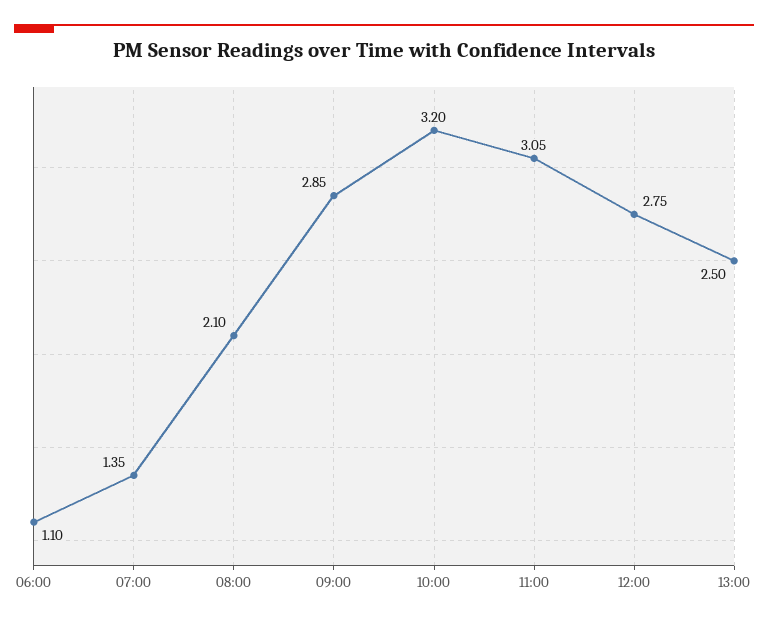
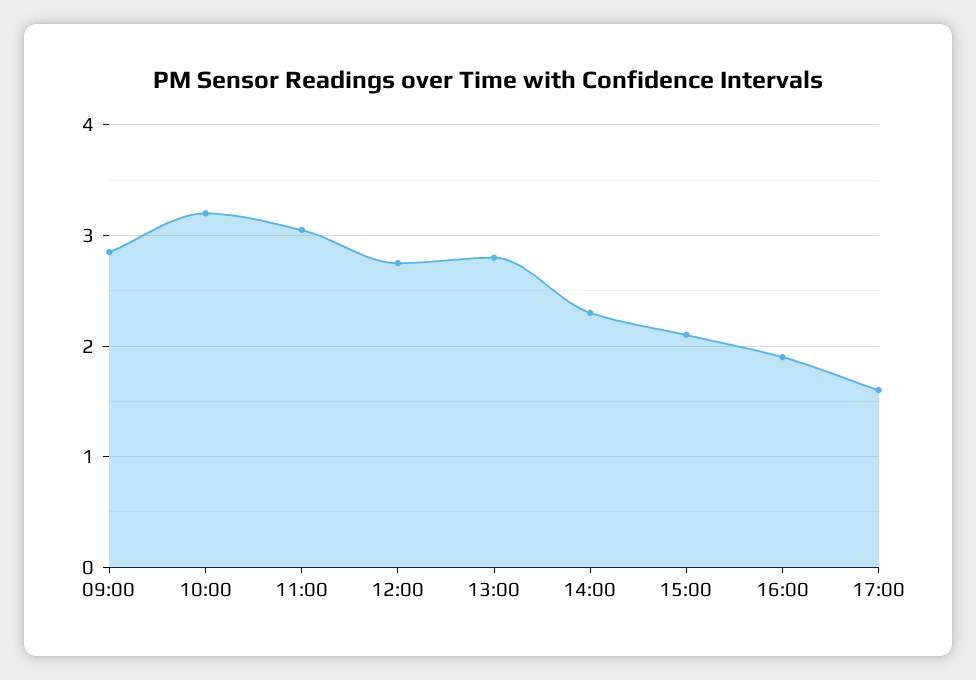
06:00: 1.1 -> none
07:00: 1.35 -> none
08:00: 2.1 -> none
13:00: 2.5 -> 2.8
14:00: none -> 2.3
15:00: none -> 2.1
16:00: none -> 1.9
17:00: none -> 1.6

